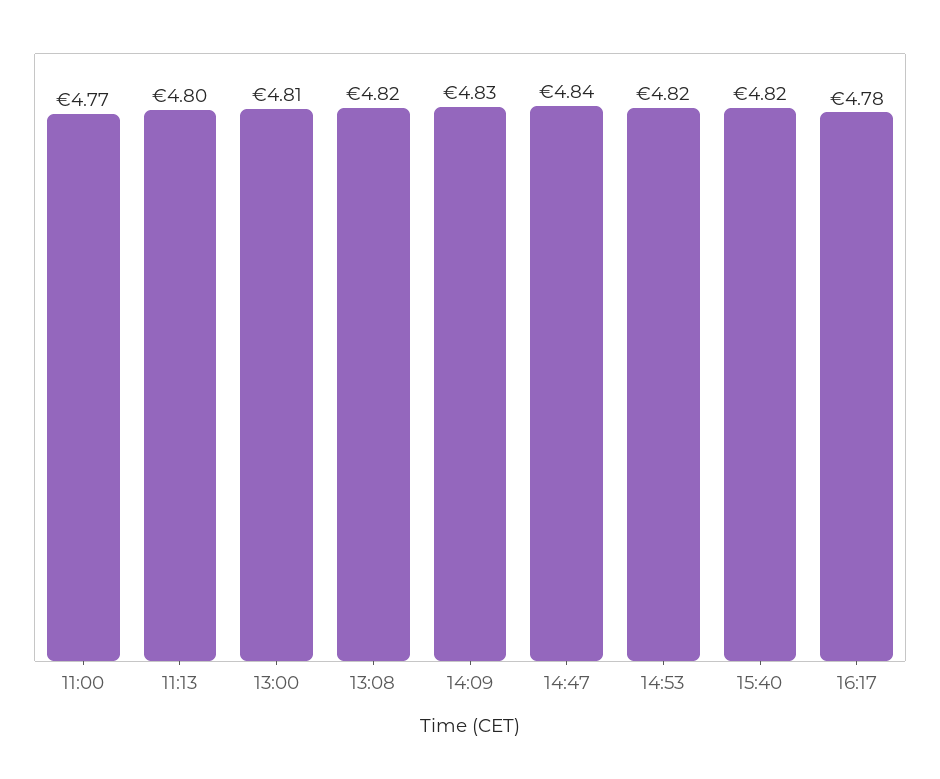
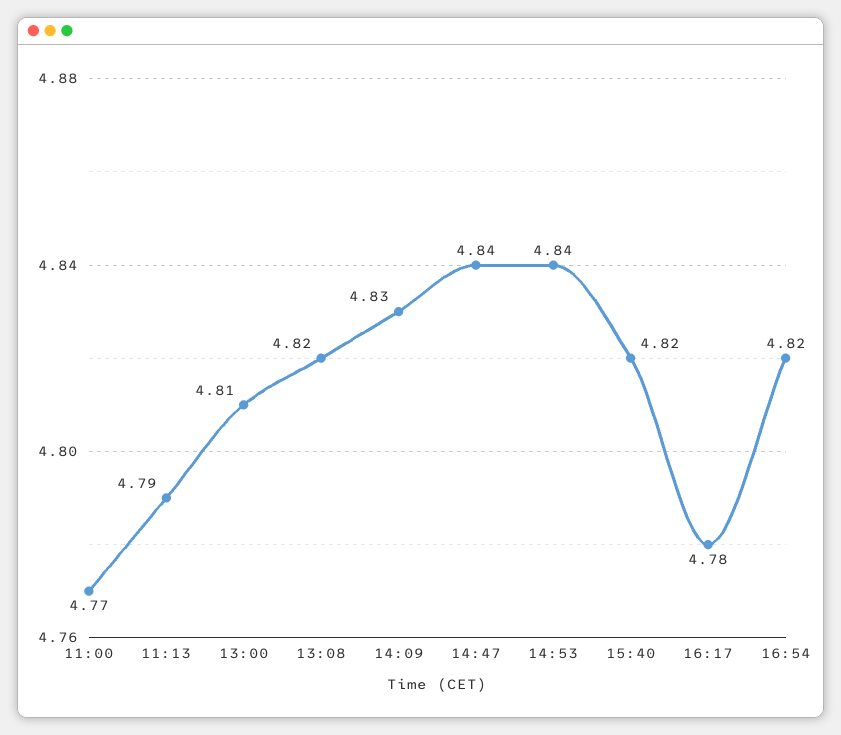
11:13: 4.8 -> 4.79
14:53: 4.82 -> 4.84
16:54: none -> 4.82

